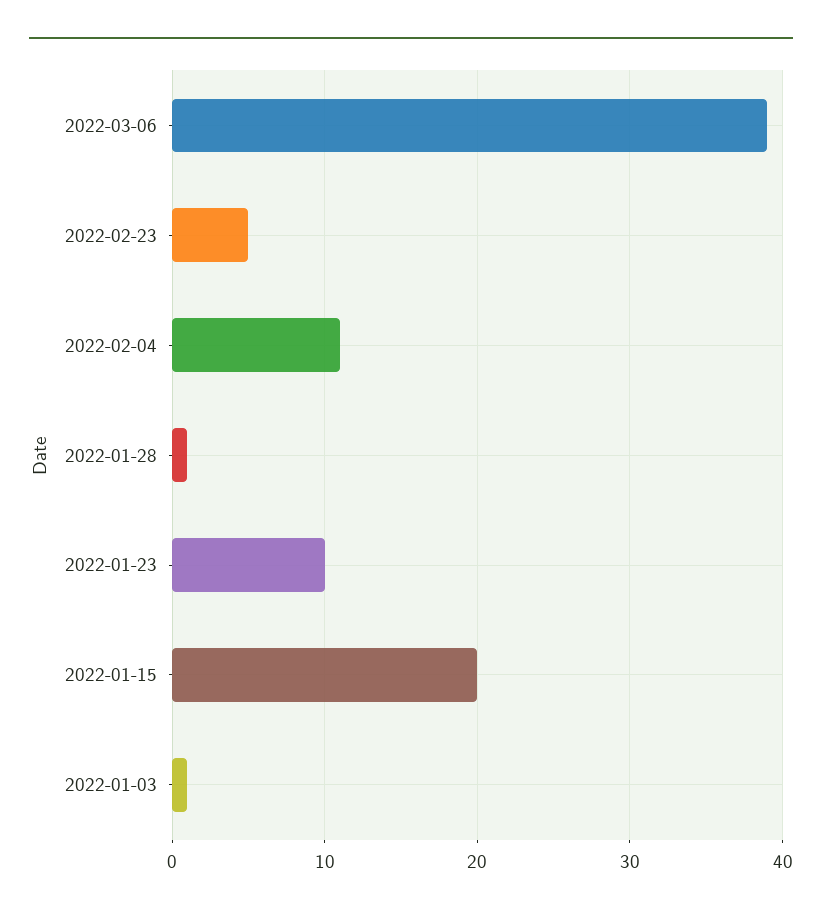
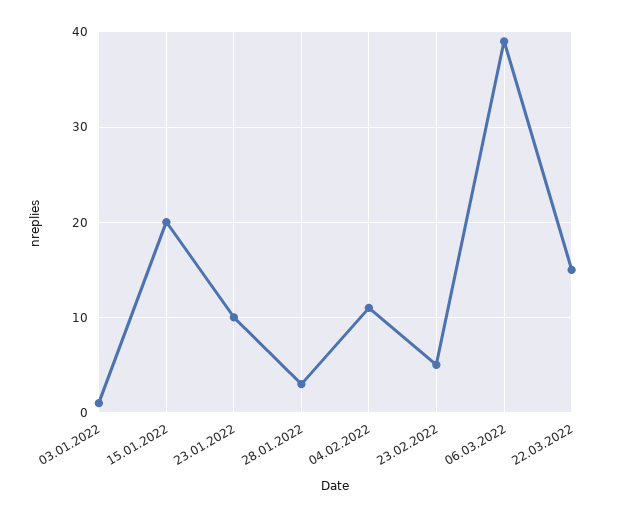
2022-01-28: 1 -> 3
22.03.2022: none -> 15

